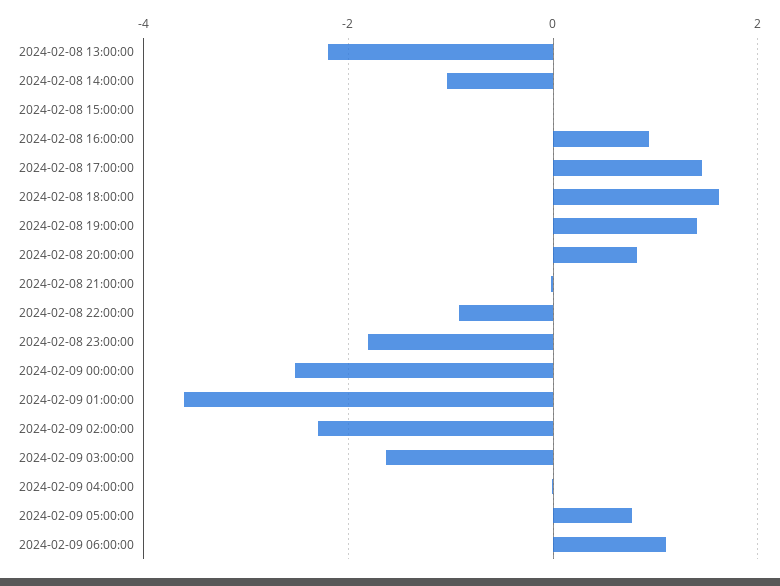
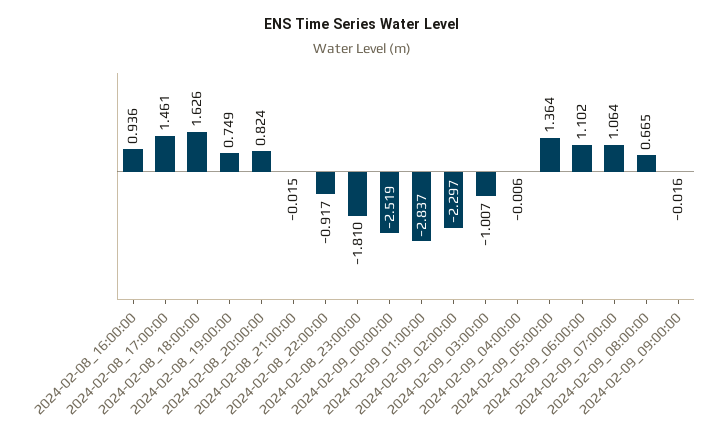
2024-02-08 13:00:00: -2.2 -> none
2024-02-08 14:00:00: -1 -> none
2024-02-08 15:00:00: 0 -> none
2024-02-08 19:00:00: 1.4 -> 0.749
2024-02-09 01:00:00: -3.6 -> -2.837
2024-02-09 03:00:00: -1.6 -> -1.007
2024-02-09 05:00:00: 0.8 -> 1.364
2024-02-09_07:00:00: none -> 1.064
2024-02-09_08:00:00: none -> 0.665
2024-02-09_09:00:00: none -> -0.016

